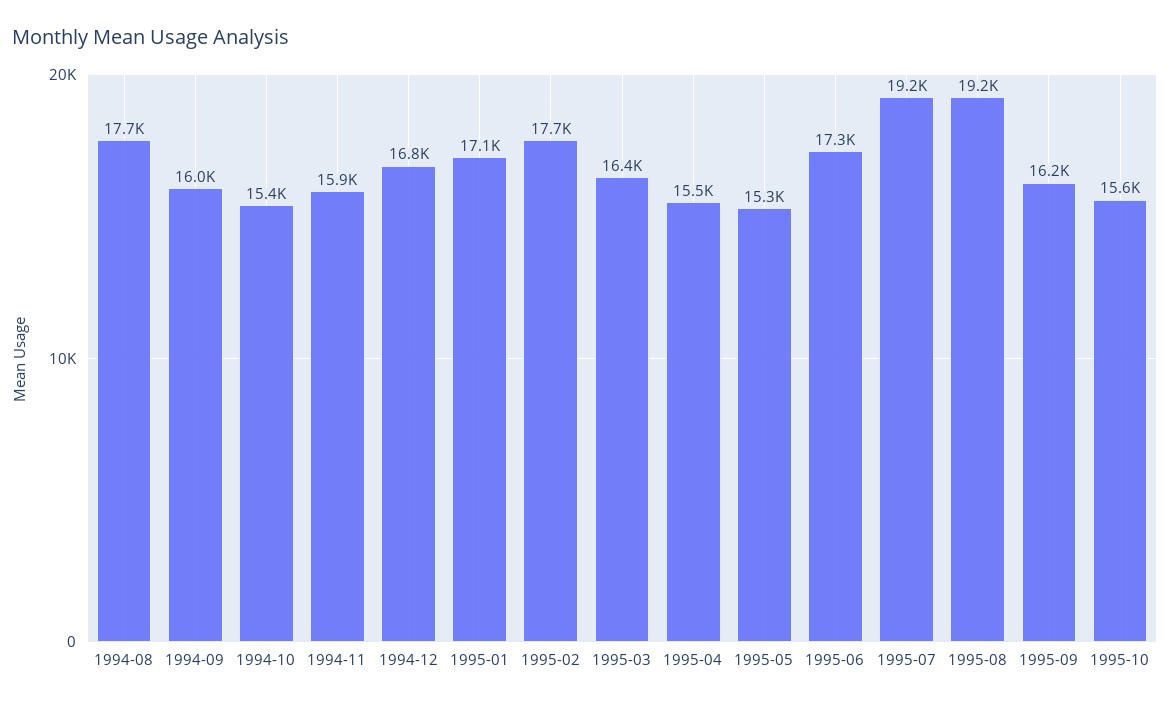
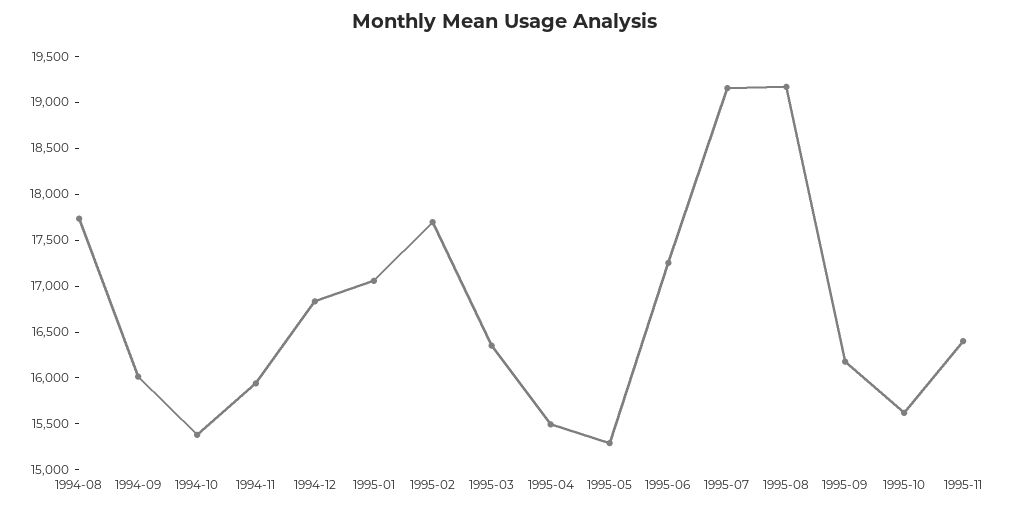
1995-11: none -> 16400

